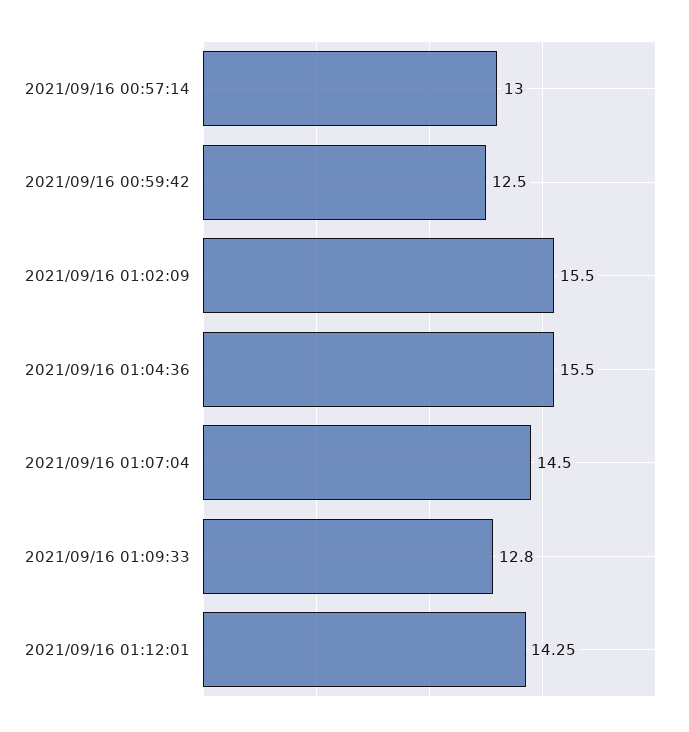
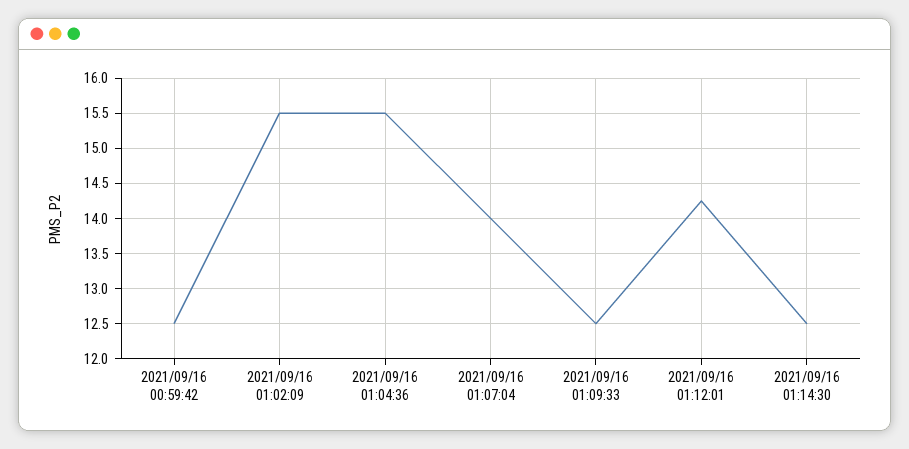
2021/09/16 00:57:14: 13 -> none
2021/09/16 01:07:04: 14.5 -> 14
2021/09/16 01:09:33: 12.8 -> 12.5
2021/09/16 01:14:30: none -> 12.5

